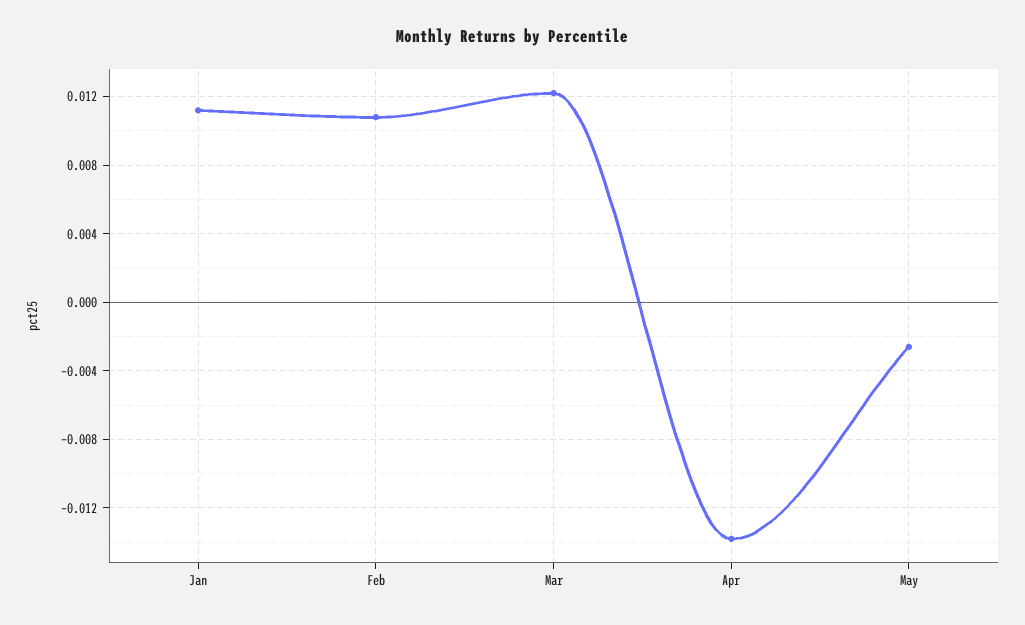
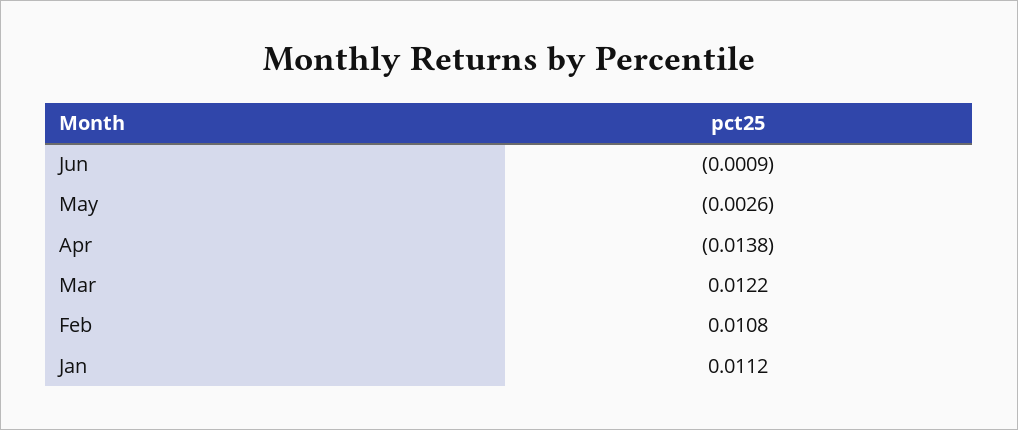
Jun: none -> -0.0009

